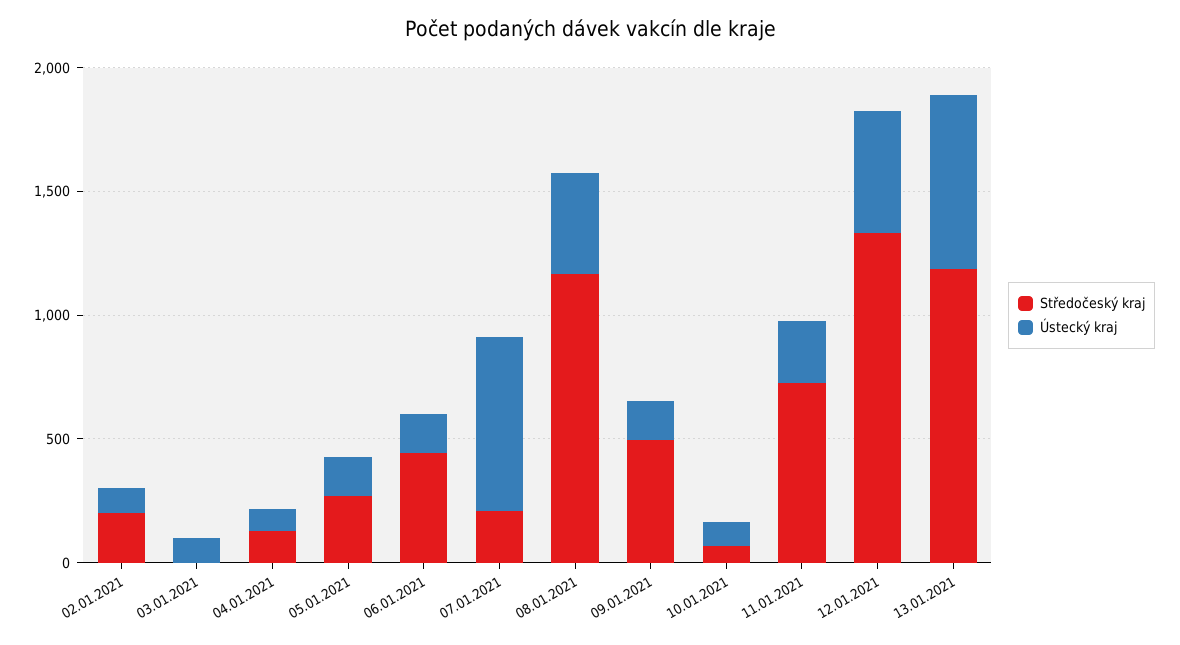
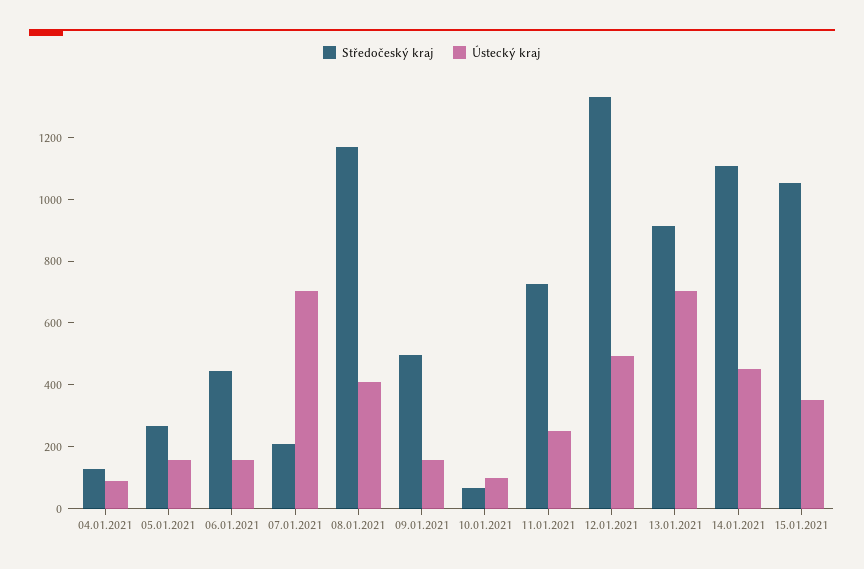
Středočeský kraj, 02.01.2021: 200 -> none
Ústecký kraj, 02.01.2021: 100 -> none
Středočeský kraj, 03.01.2021: 0 -> none
Ústecký kraj, 03.01.2021: 100 -> none
Středočeský kraj, 13.01.2021: 1200 -> 900
Středočeský kraj, 14.01.2021: none -> 1100
Ústecký kraj, 14.01.2021: none -> 450
Středočeský kraj, 15.01.2021: none -> 1050
Ústecký kraj, 15.01.2021: none -> 350

